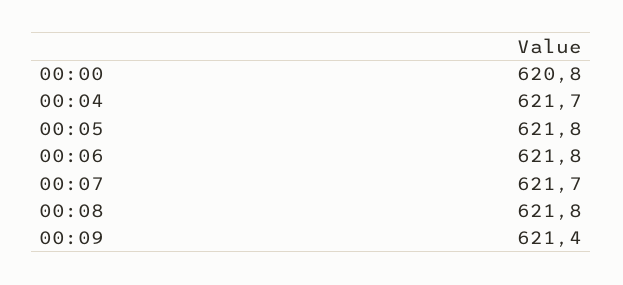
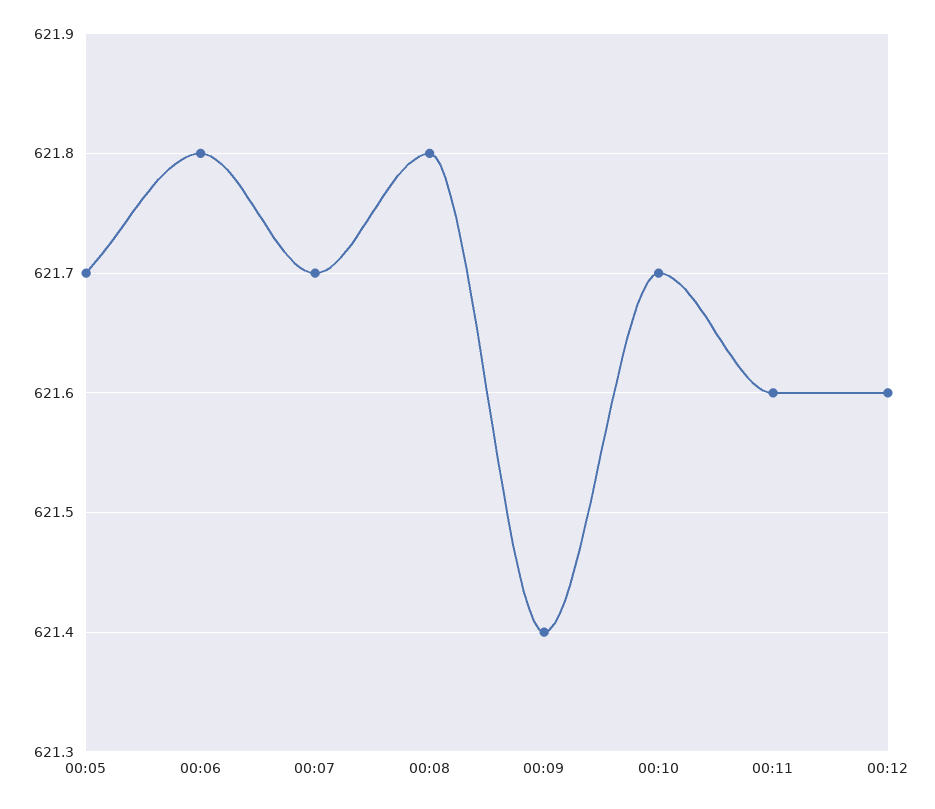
00:00: 620.8 -> none
00:04: 621.7 -> none
00:05: 621.8 -> 621.7
00:10: none -> 621.7
00:11: none -> 621.6
00:12: none -> 621.6

